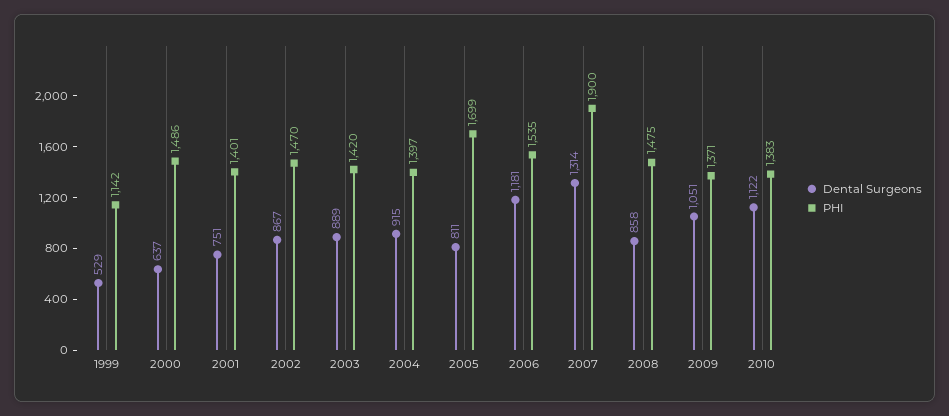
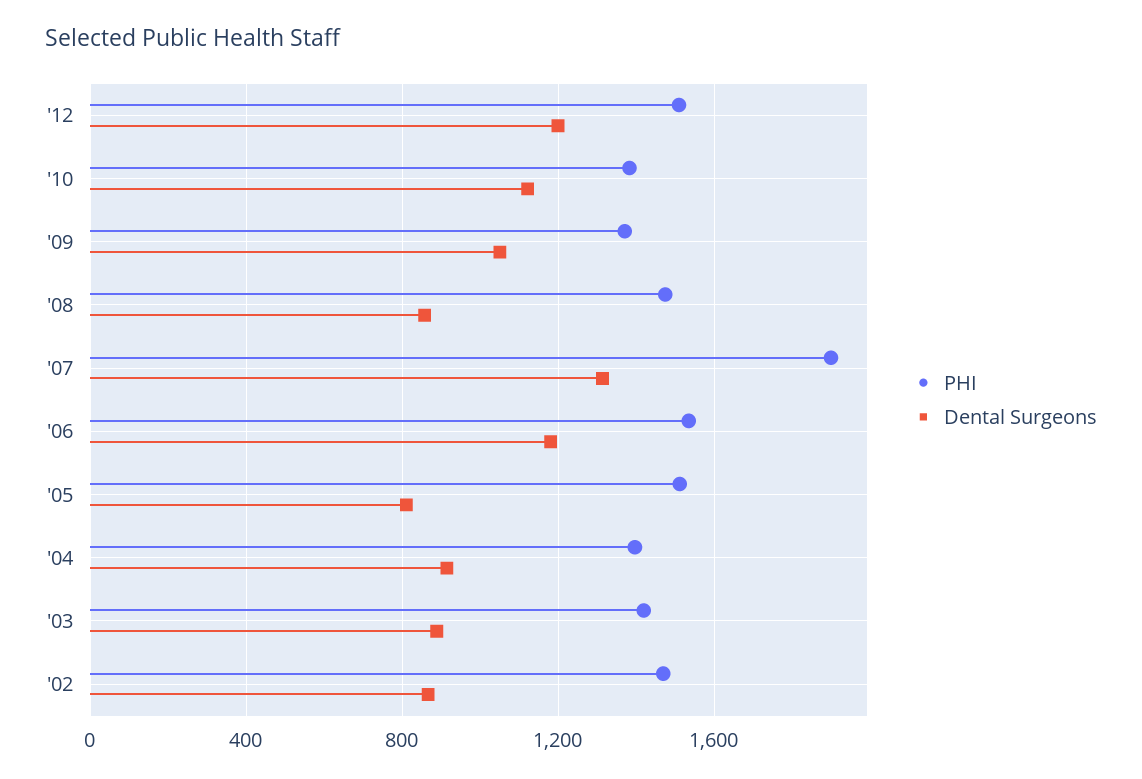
Dental Surgeons, 1999: 529 -> none
PHI, 1999: 1142 -> none
Dental Surgeons, 2000: 637 -> none
PHI, 2000: 1486 -> none
Dental Surgeons, 2001: 751 -> none
PHI, 2001: 1401 -> none
PHI, 2005: 1699 -> 1500
PHI, '12: none -> 1500
Dental Surgeons, '12: none -> 1200

